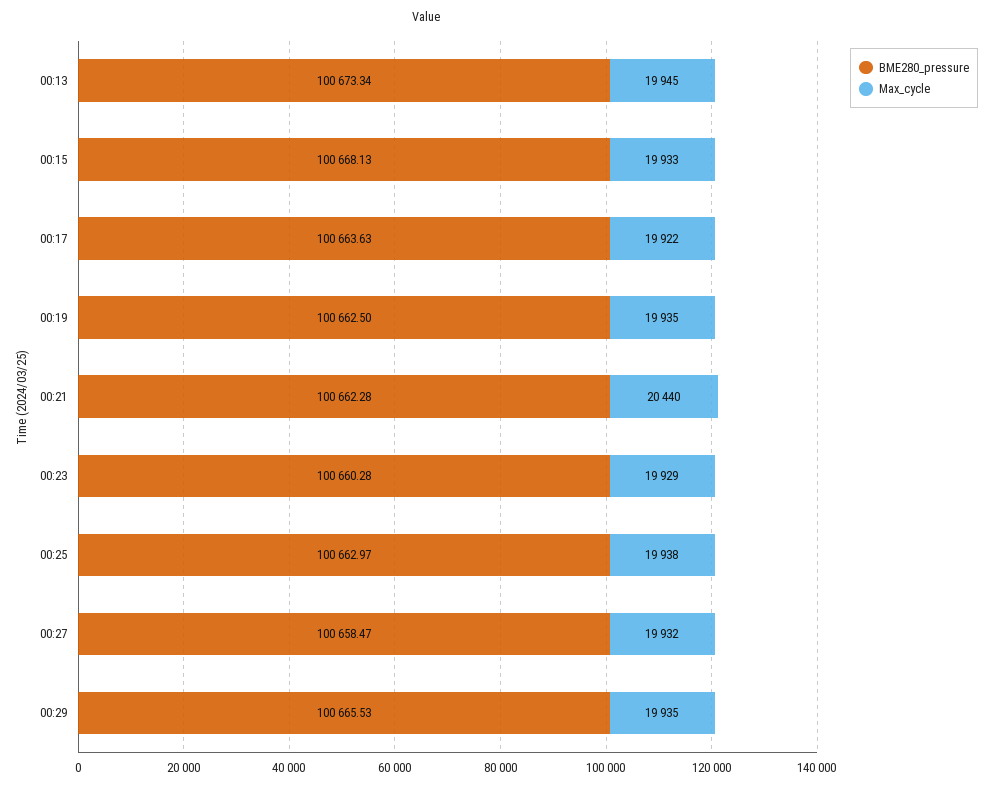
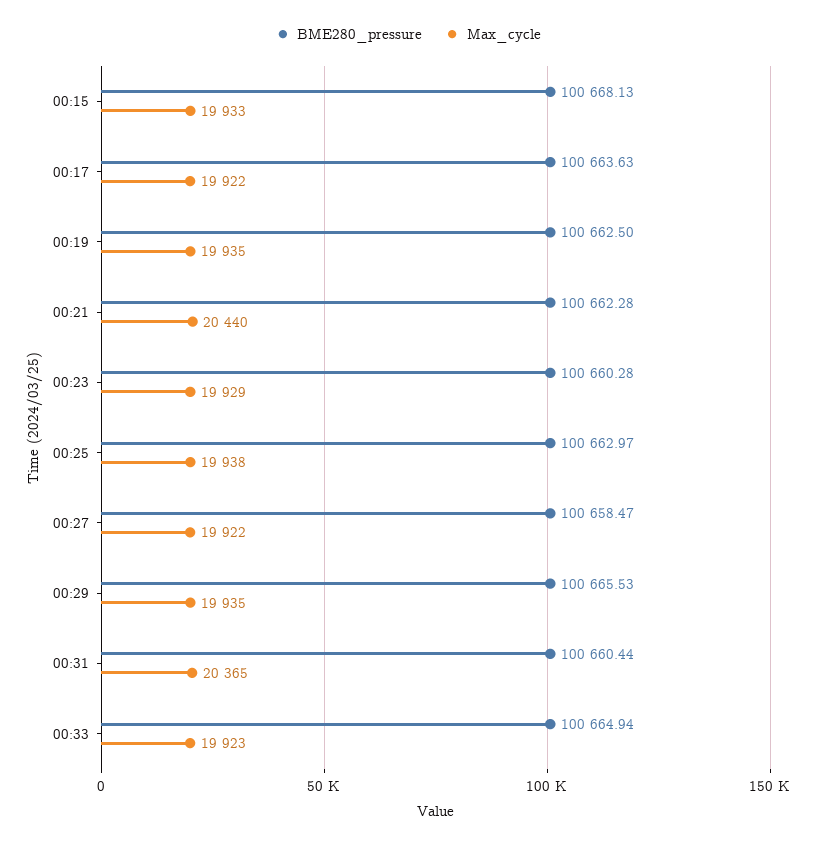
BME280_pressure, 00:13: 100673.34 -> none
Max_cycle, 00:13: 19945 -> none
Max_cycle, 00:27: 19932 -> 19922
BME280_pressure, 00:31: none -> 100660.44
Max_cycle, 00:31: none -> 20365
BME280_pressure, 00:33: none -> 100664.94
Max_cycle, 00:33: none -> 19923

